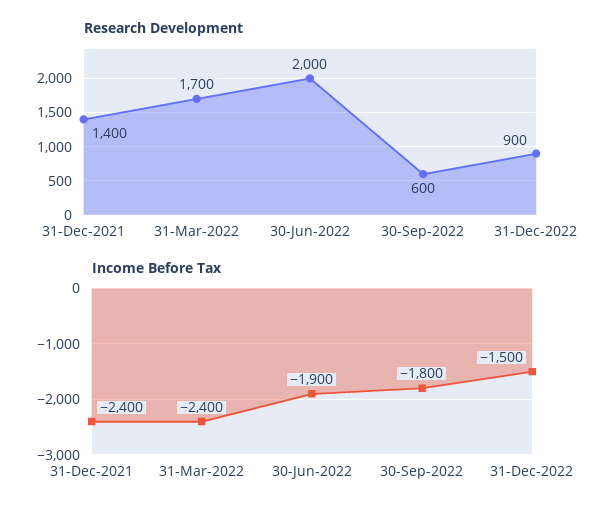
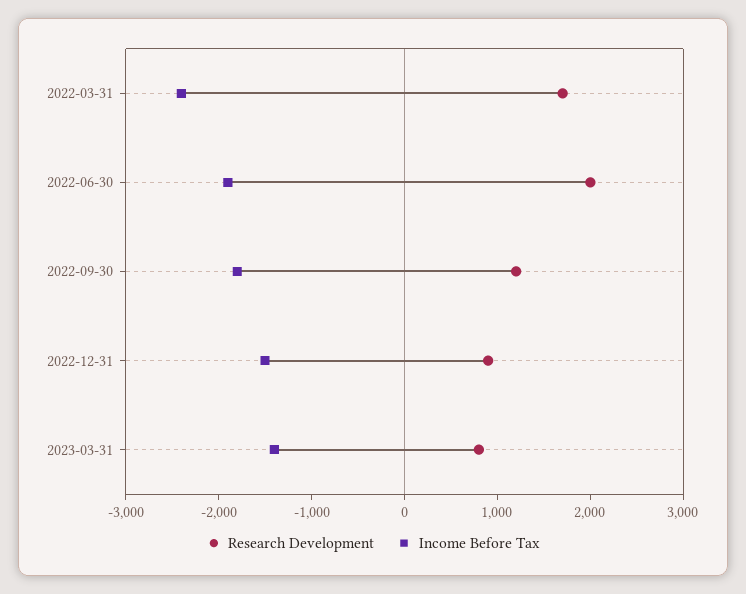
Research Development, 31-Dec-2021: 1400 -> none
Research Development, 30-Sep-2022: 600 -> 1200
Income Before Tax, 31-Dec-2021: -2400 -> none
Research Development, 2023-03-31: none -> 800
Income Before Tax, 2023-03-31: none -> -1400

